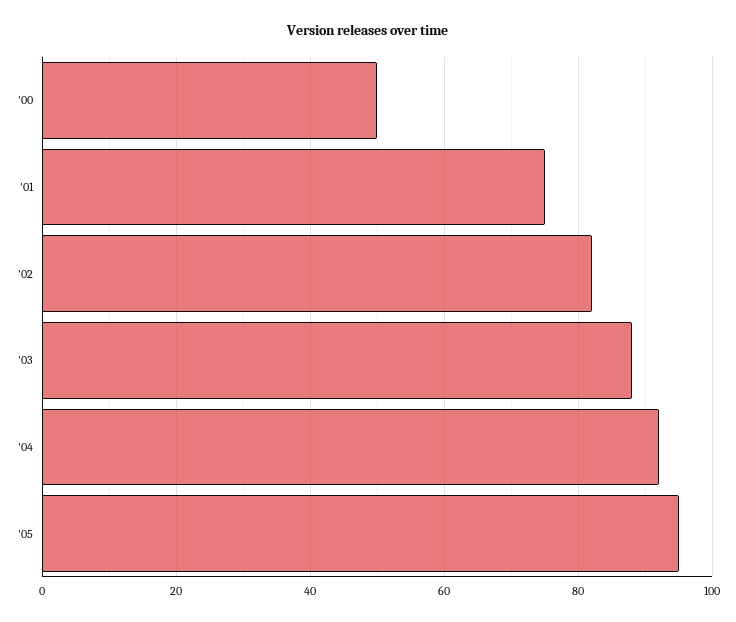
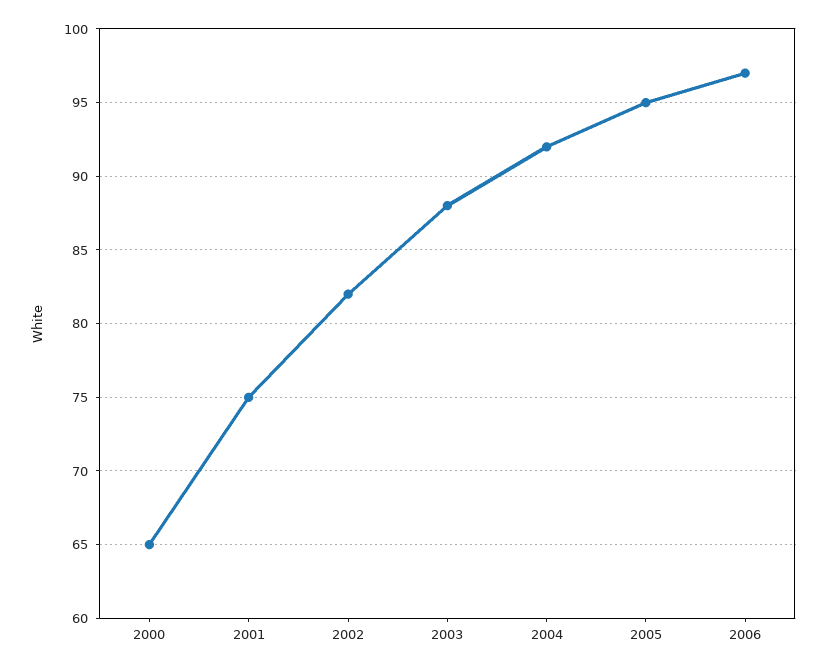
'00: 50 -> 65
2006: none -> 97

